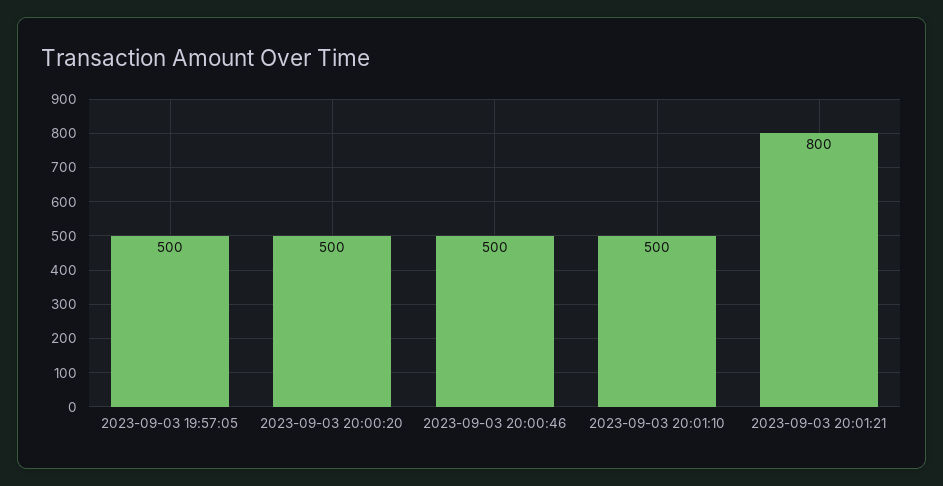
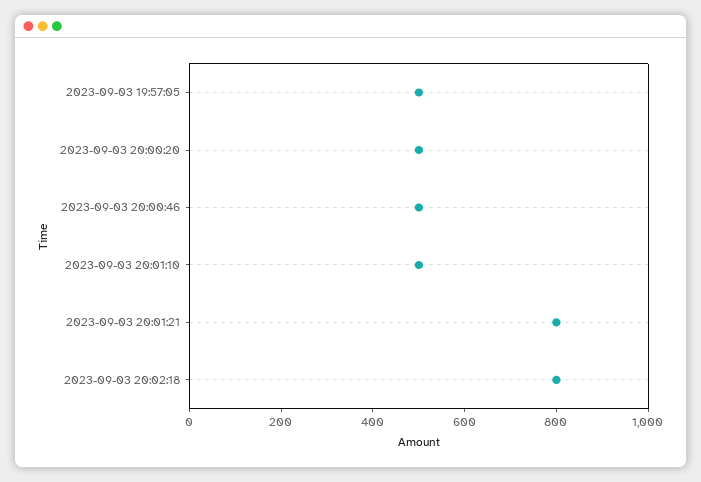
2023-09-03 20:02:18: none -> 800

